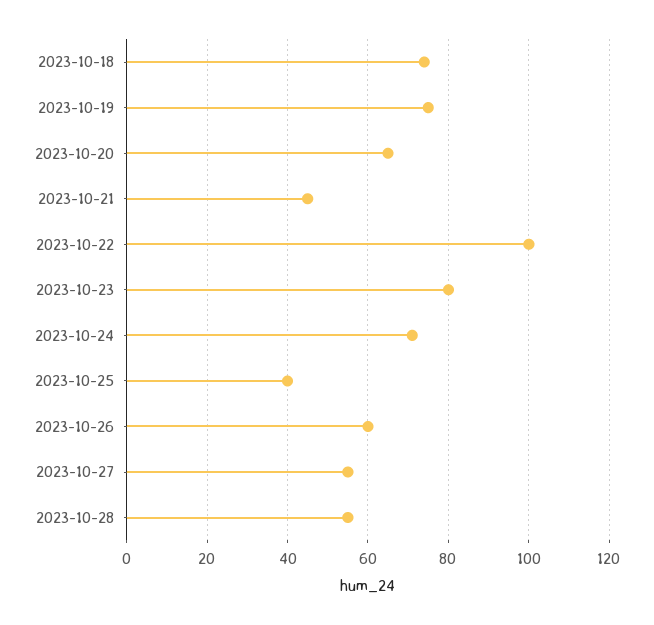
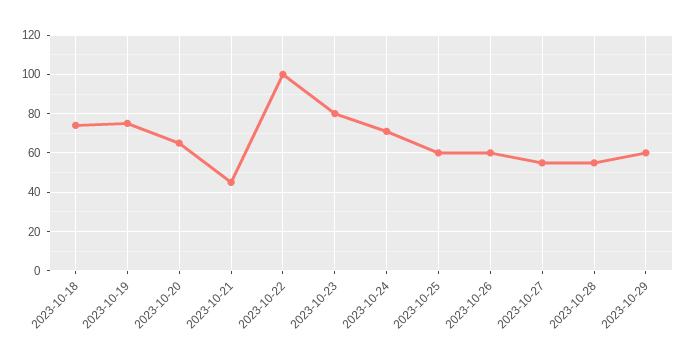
2023-10-25: 40 -> 60
2023-10-29: none -> 60

